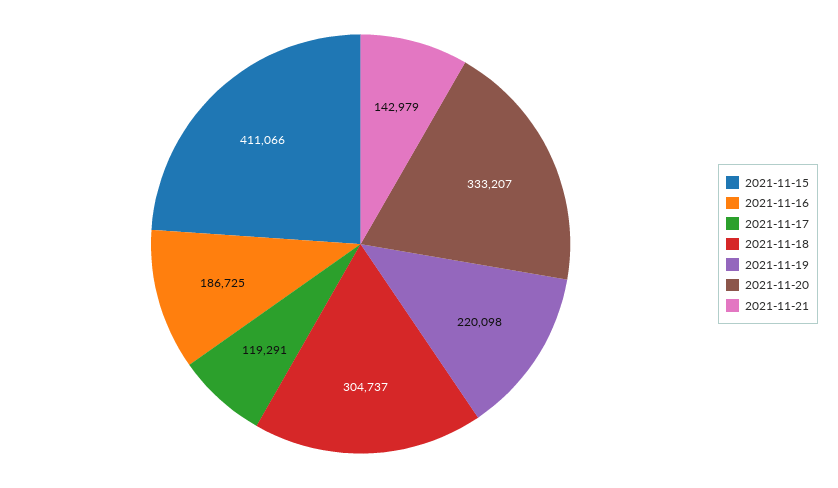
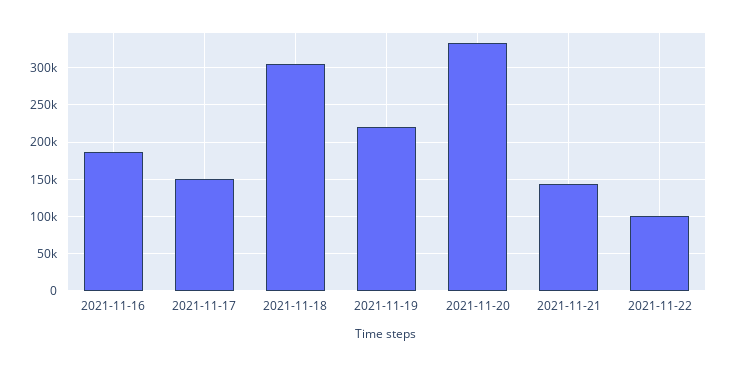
2021-11-15: 411066 -> none
2021-11-17: 119291 -> 150000
2021-11-22: none -> 100000

